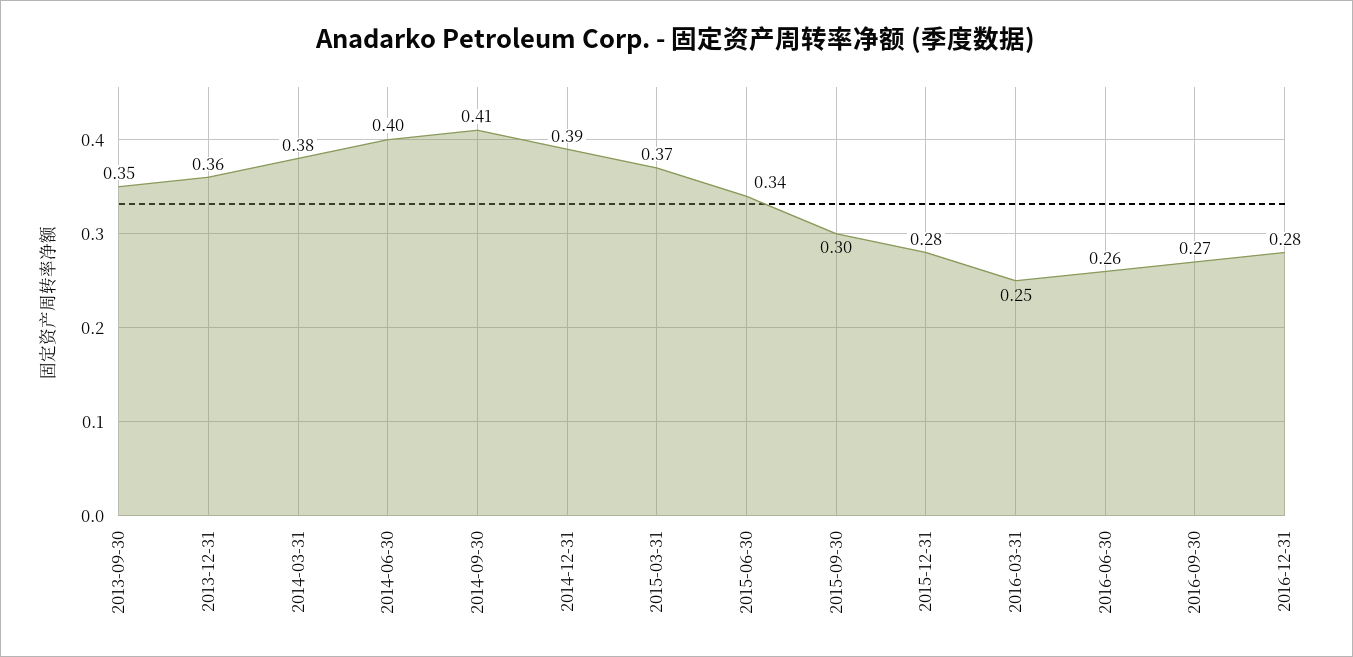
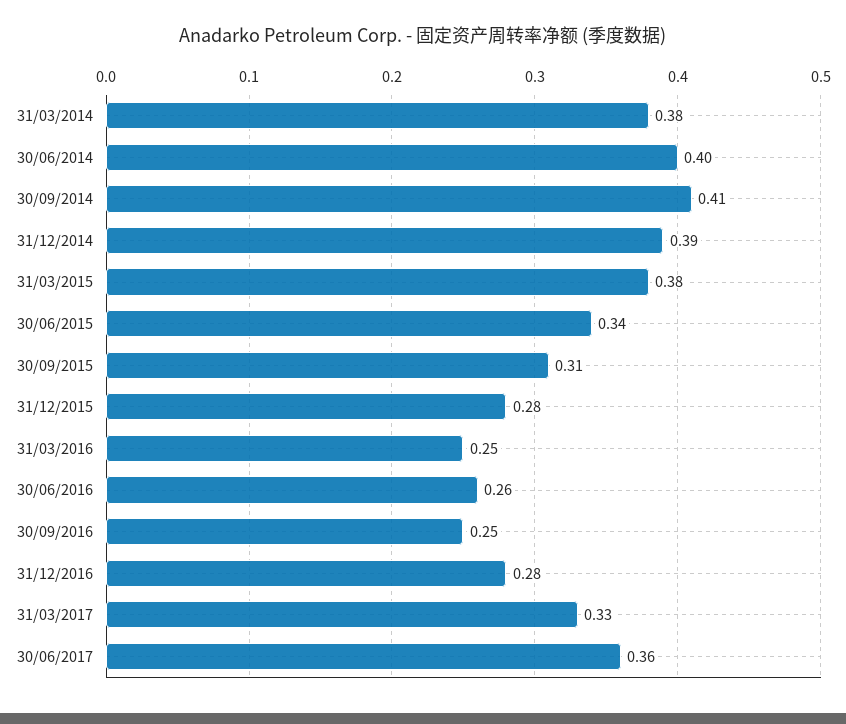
2013-09-30: 0.35 -> none
2013-12-31: 0.36 -> none
2015-03-31: 0.37 -> 0.38
2015-09-30: 0.3 -> 0.31
2016-09-30: 0.27 -> 0.25
31/03/2017: none -> 0.33
30/06/2017: none -> 0.36

